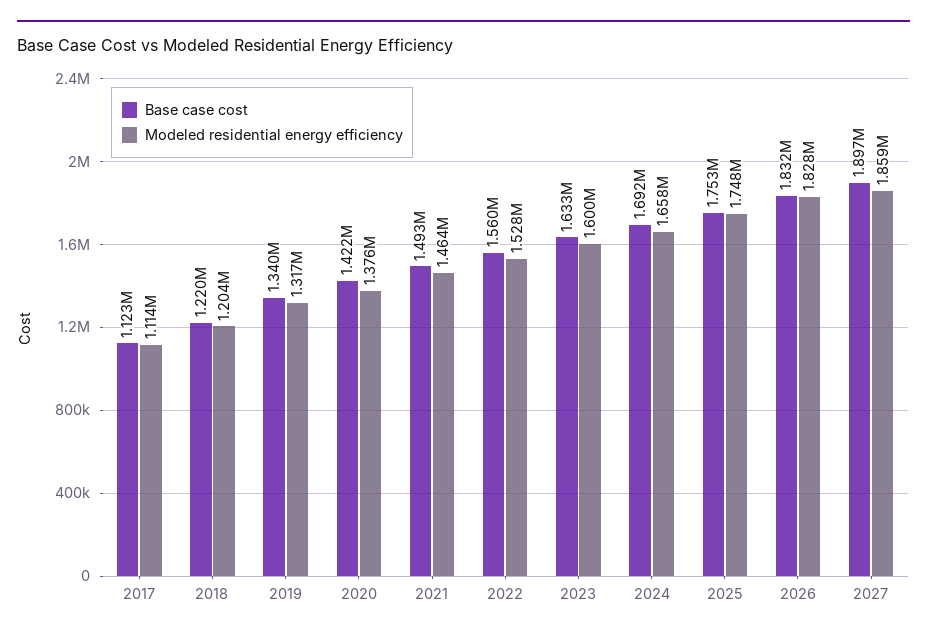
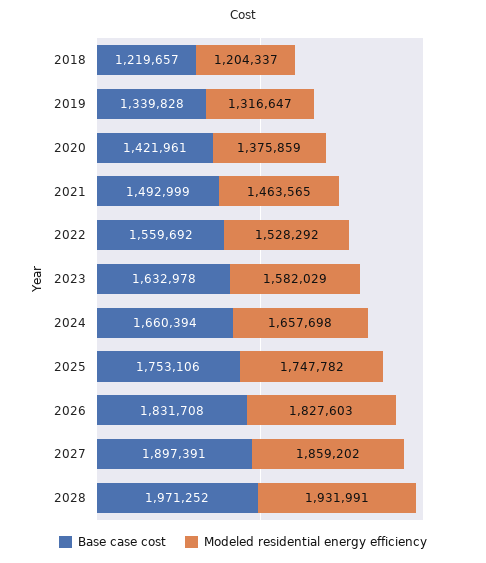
Base case cost, 2017: 1123000 -> none
Modeled residential energy efficiency, 2017: 1114000 -> none
Modeled residential energy efficiency, 2023: 1600000 -> 1582029
Base case cost, 2024: 1692000 -> 1660394
Base case cost, 2028: none -> 1971252
Modeled residential energy efficiency, 2028: none -> 1931991

